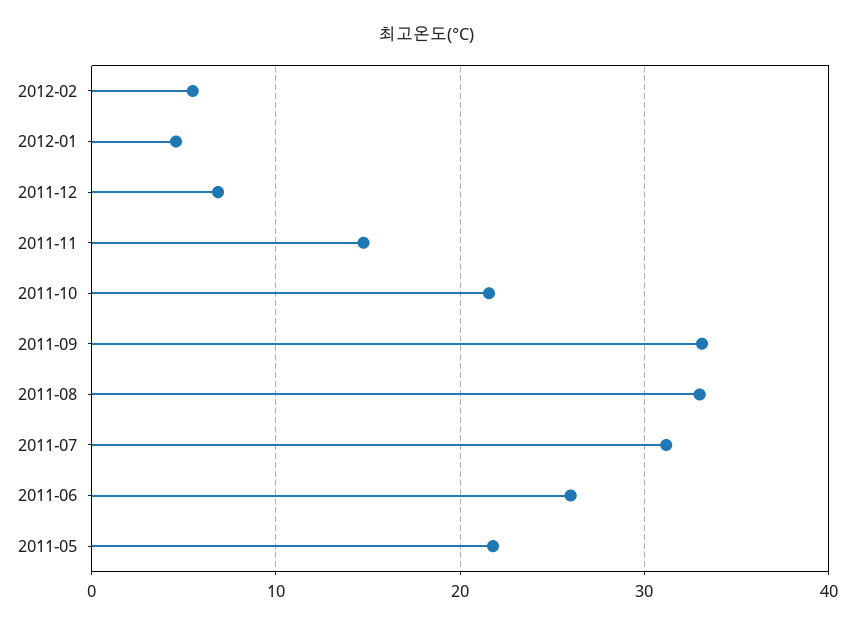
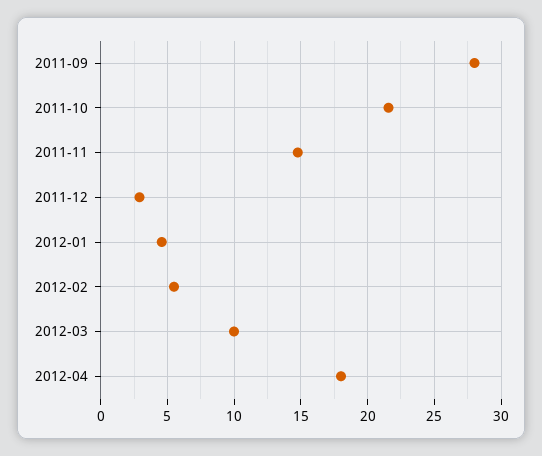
2011-12: 7 -> 3
2011-09: 33 -> 28
2011-08: 33 -> none
2011-07: 31 -> none
2011-06: 26 -> none
2011-05: 22 -> none
2012-03: none -> 10
2012-04: none -> 18

